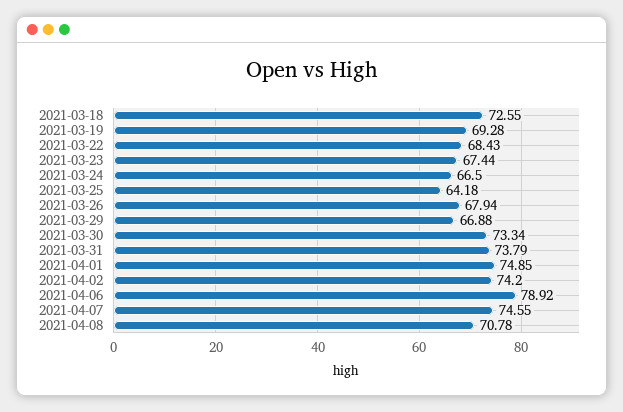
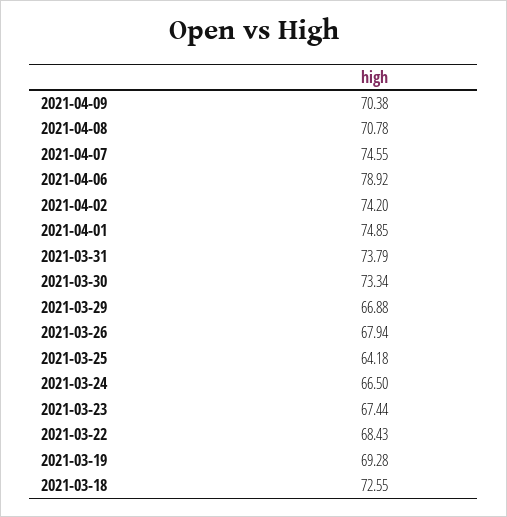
2021-04-09: none -> 70.38

